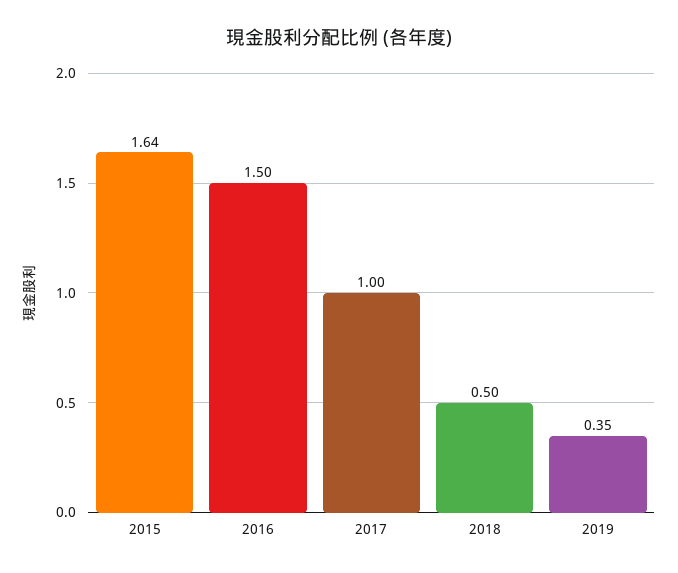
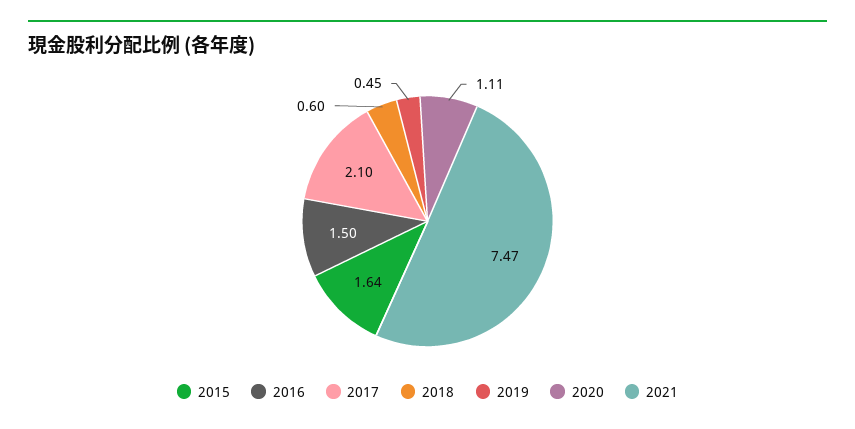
2017: 1 -> 2.1
2018: 0.5 -> 0.6
2019: 0.35 -> 0.45
2020: none -> 1.11
2021: none -> 7.47

